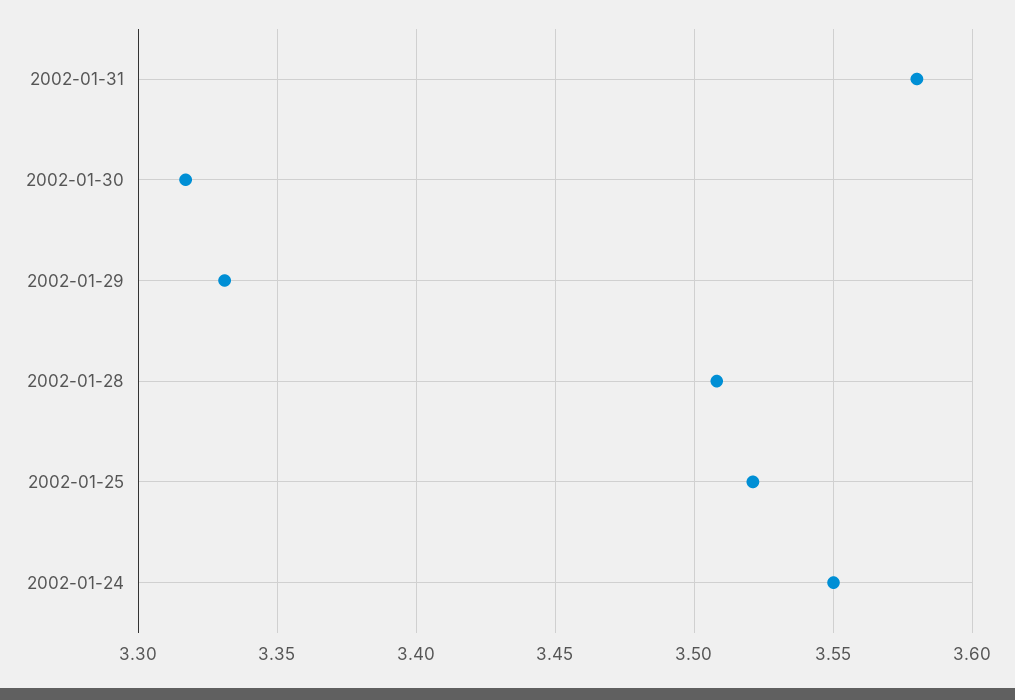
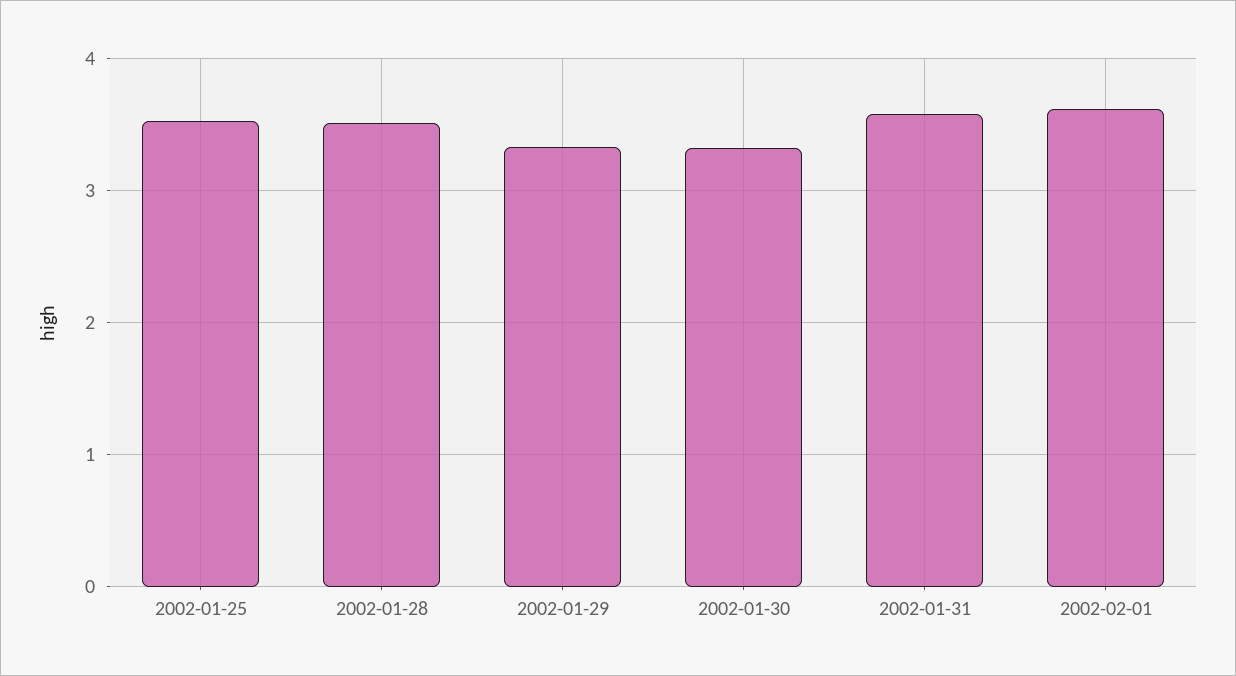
2002-01-24: 3.55 -> none
2002-02-01: none -> 3.6

